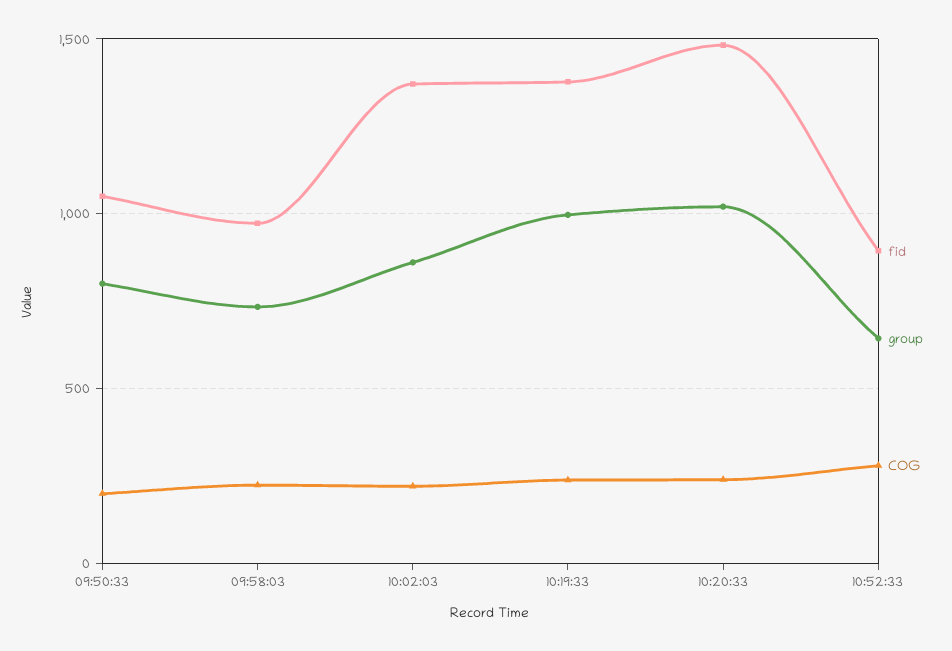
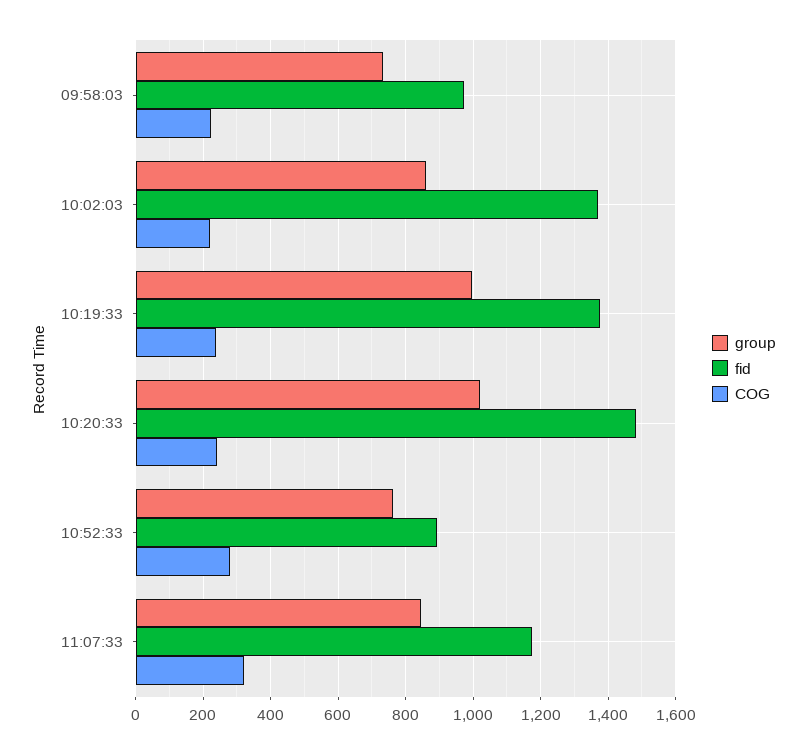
fid, 09:50:33: 1050 -> none
group, 09:50:33: 800 -> none
COG, 09:50:33: 200 -> none
group, 10:52:33: 650 -> 760
group, 11:07:33: none -> 840
fid, 11:07:33: none -> 1180
COG, 11:07:33: none -> 320

